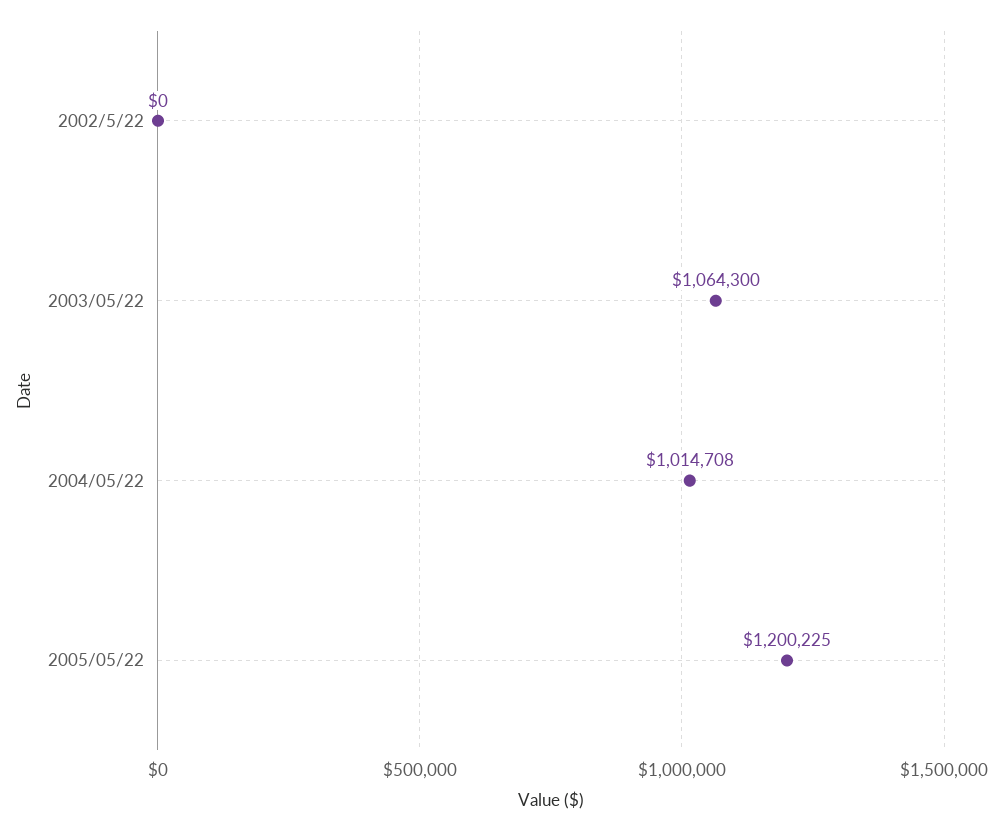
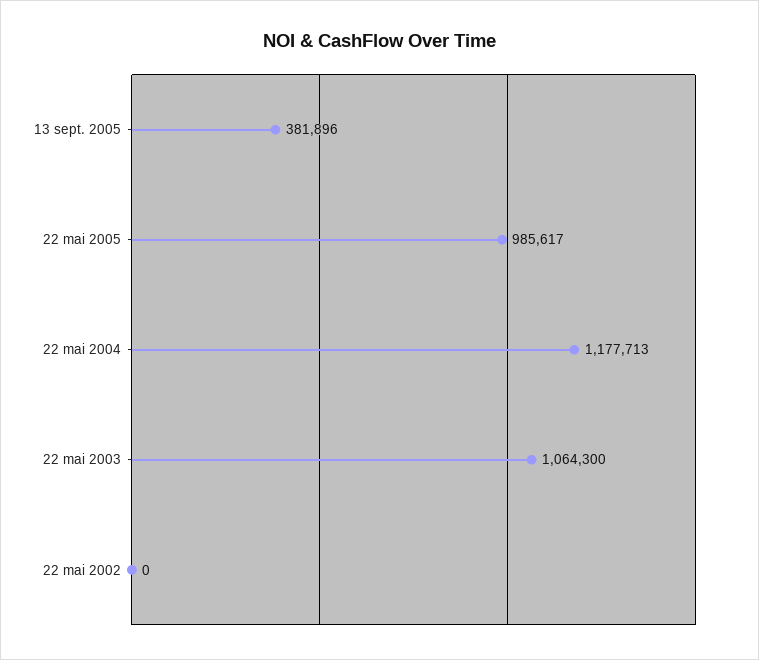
2004/05/22: 1014708 -> 1177713
2005/05/22: 1200225 -> 985617
13 sept. 2005: none -> 381896

